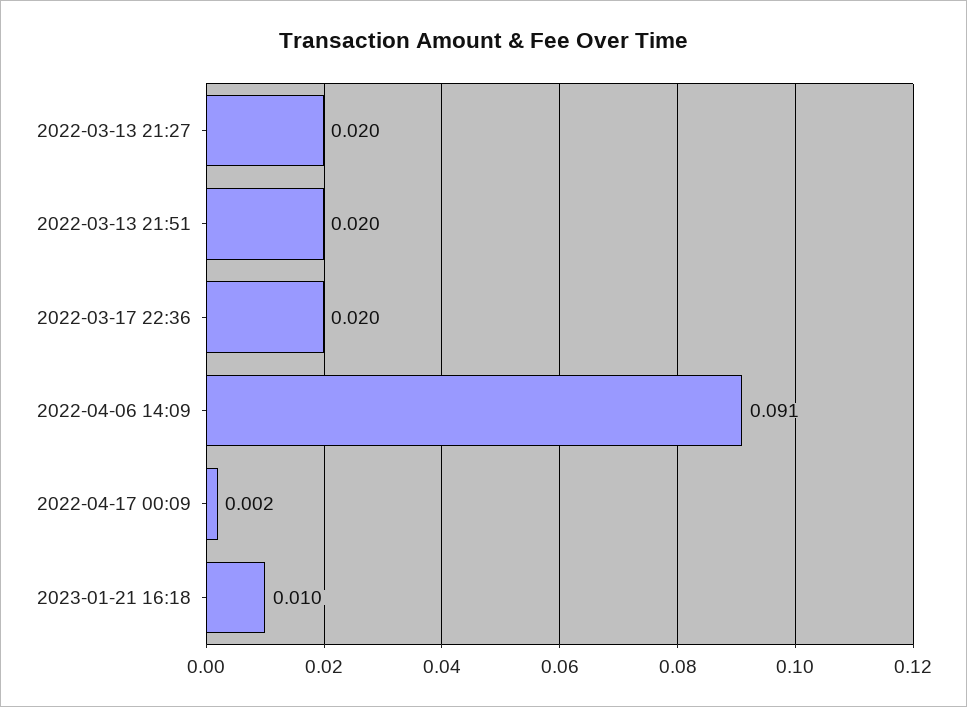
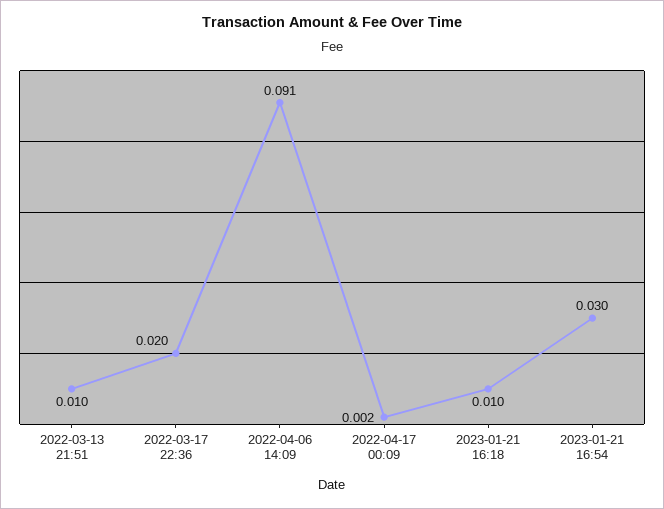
2022-03-13 21:27: 0.02 -> none
2022-03-13 21:51: 0.02 -> 0.01
2023-01-21 16:54: none -> 0.03

